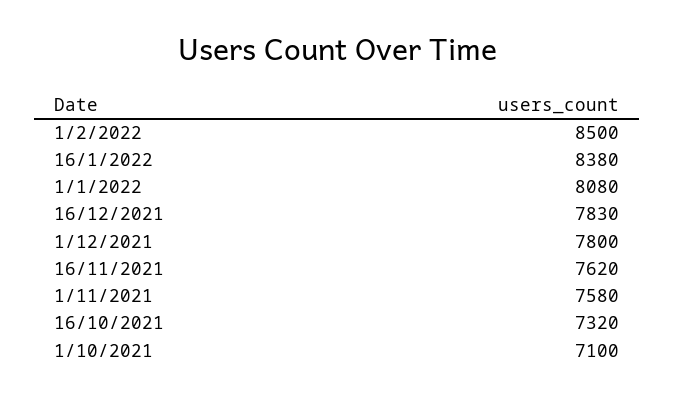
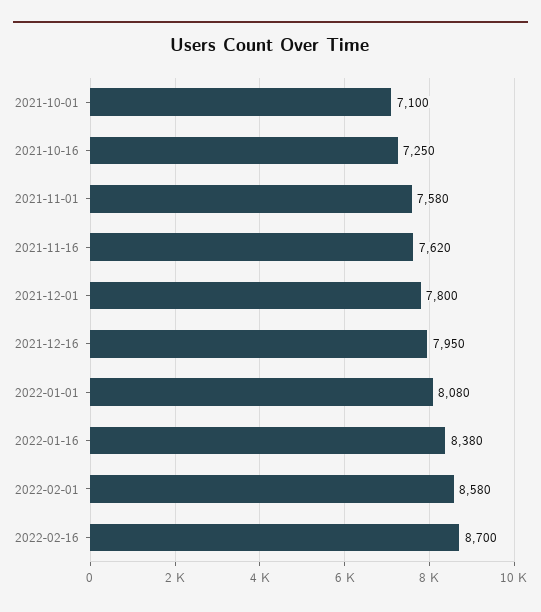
1/2/2022: 8500 -> 8580
16/12/2021: 7830 -> 7950
16/10/2021: 7320 -> 7250
2022-02-16: none -> 8700

